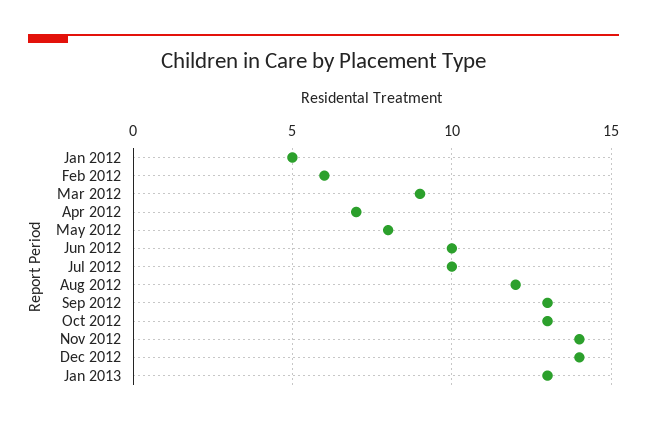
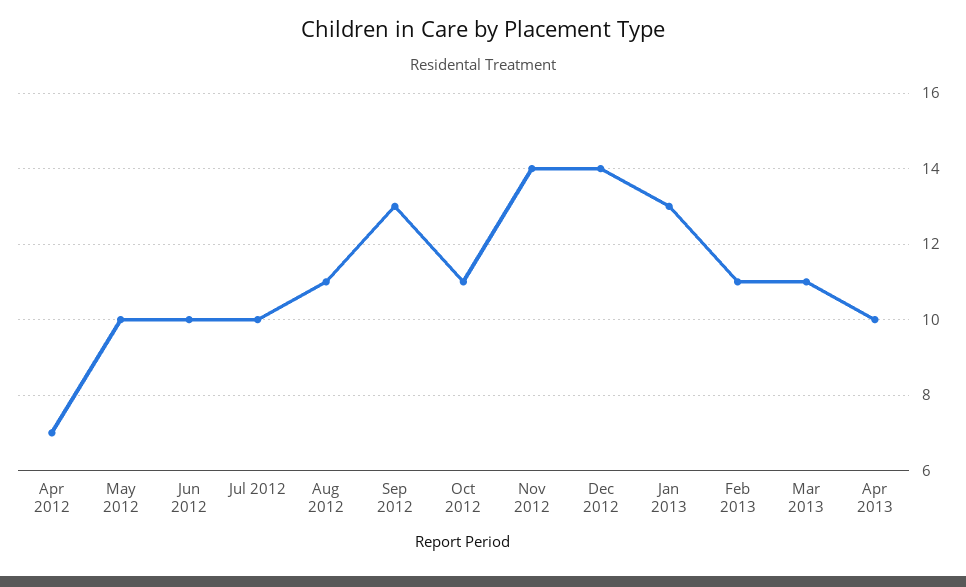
Jan 2012: 5 -> none
Feb 2012: 6 -> none
Mar 2012: 9 -> none
May 2012: 8 -> 10
Aug 2012: 12 -> 11
Oct 2012: 13 -> 11
Feb 2013: none -> 11
Mar 2013: none -> 11
Apr 2013: none -> 10

